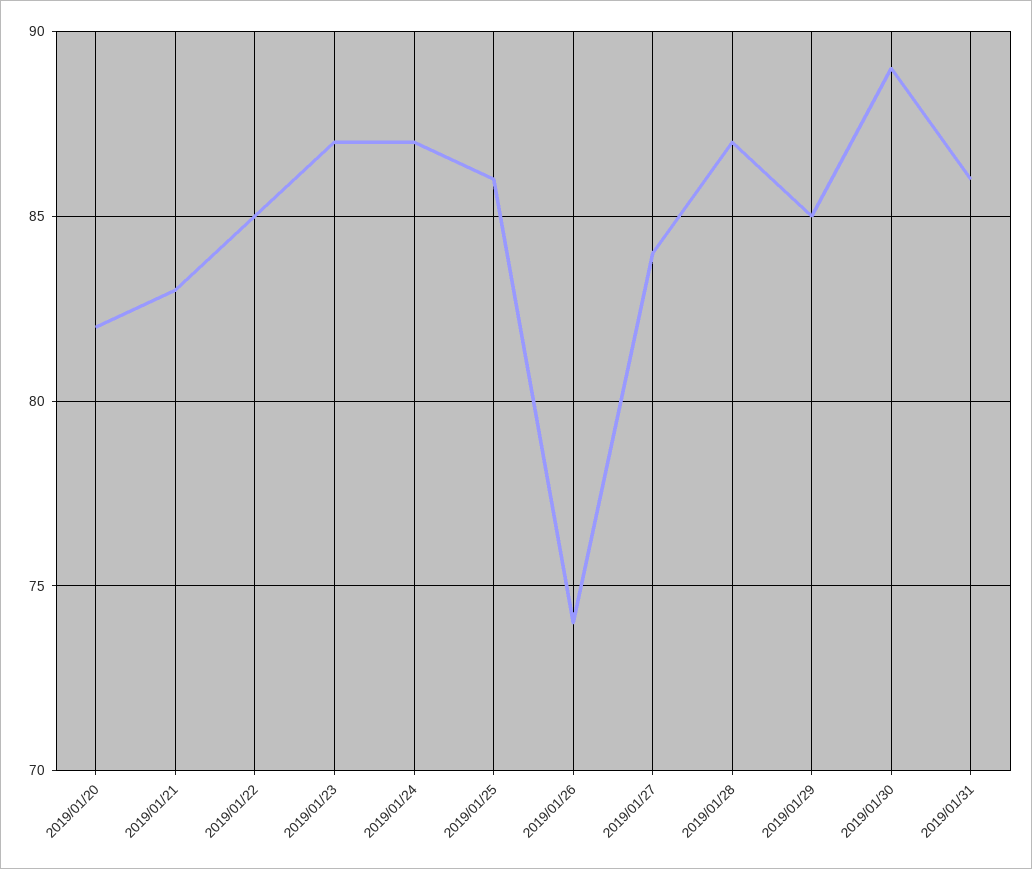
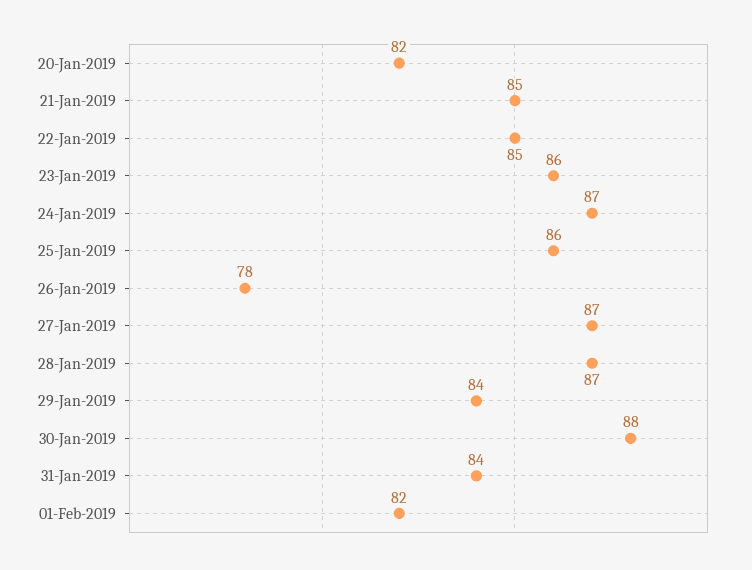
2019/01/21: 83 -> 85
2019/01/23: 87 -> 86
2019/01/26: 74 -> 78
2019/01/27: 84 -> 87
2019/01/29: 85 -> 84
2019/01/30: 89 -> 88
2019/01/31: 86 -> 84
01-Feb-2019: none -> 82

